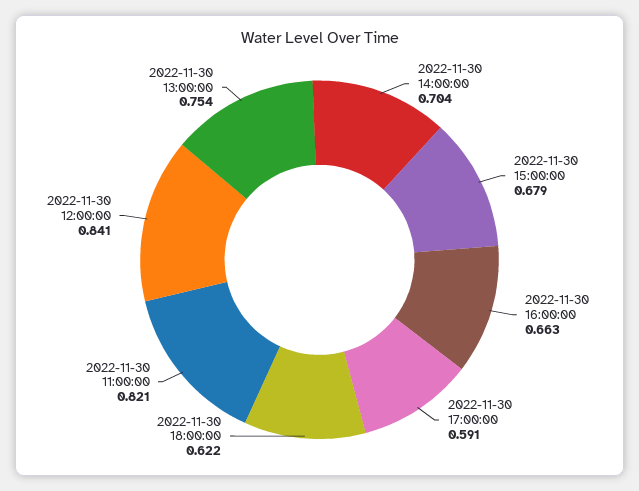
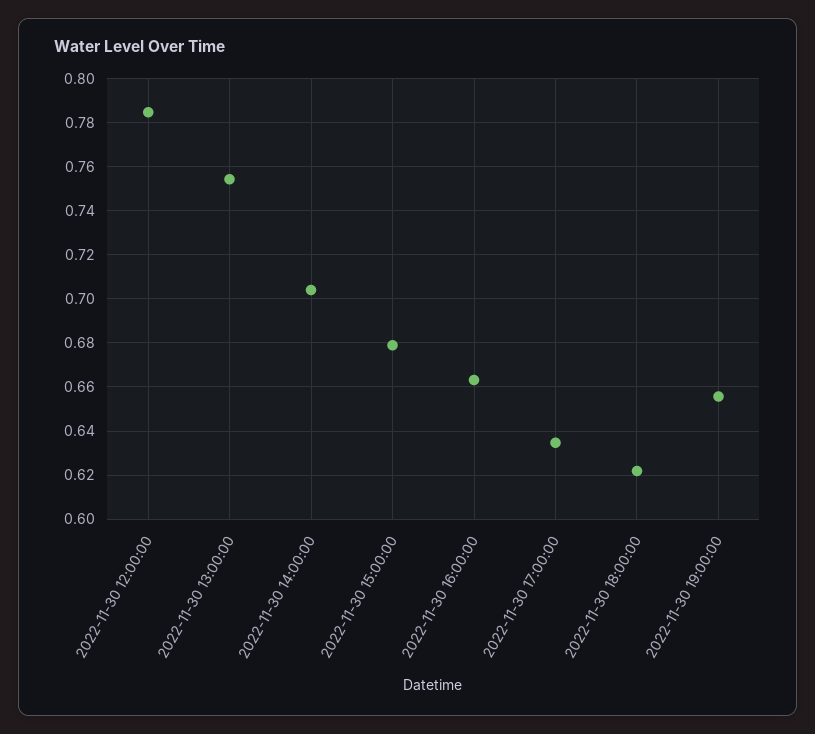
2022-11-30 17:00:00: 0.591 -> 0.635
2022-11-30 11:00:00: 0.821 -> none
2022-11-30 12:00:00: 0.841 -> 0.785
2022-11-30 19:00:00: none -> 0.655

